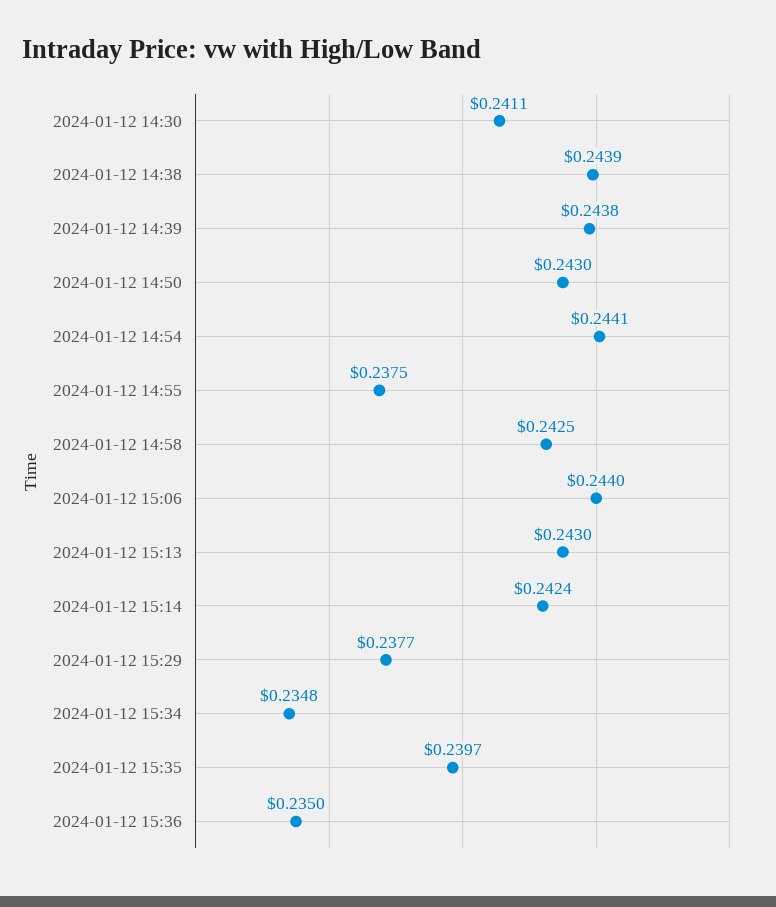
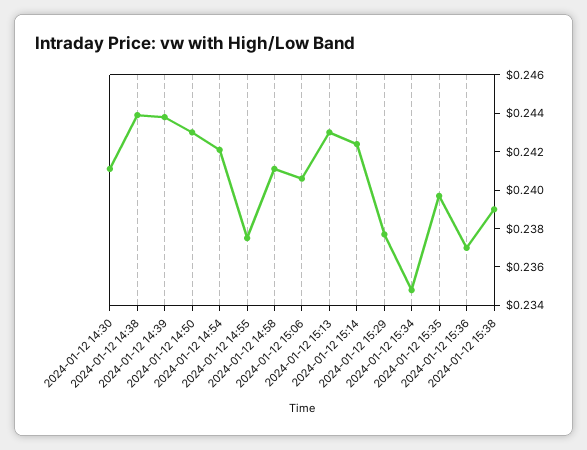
2024-01-12 14:54: 0.2441 -> 0.242
2024-01-12 14:58: 0.2425 -> 0.241
2024-01-12 15:06: 0.244 -> 0.2405
2024-01-12 15:36: 0.235 -> 0.237
2024-01-12 15:38: none -> 0.239

